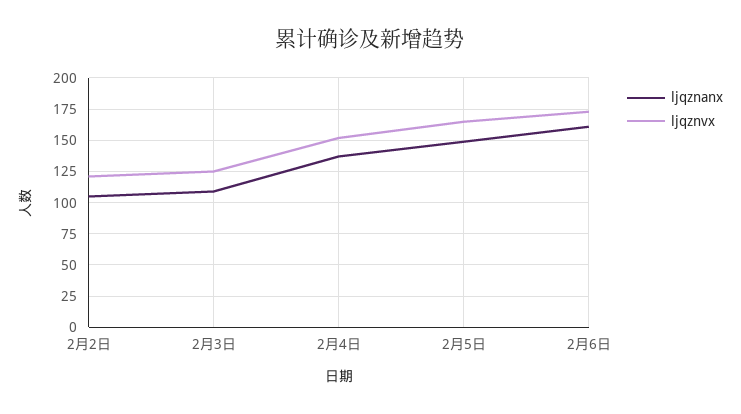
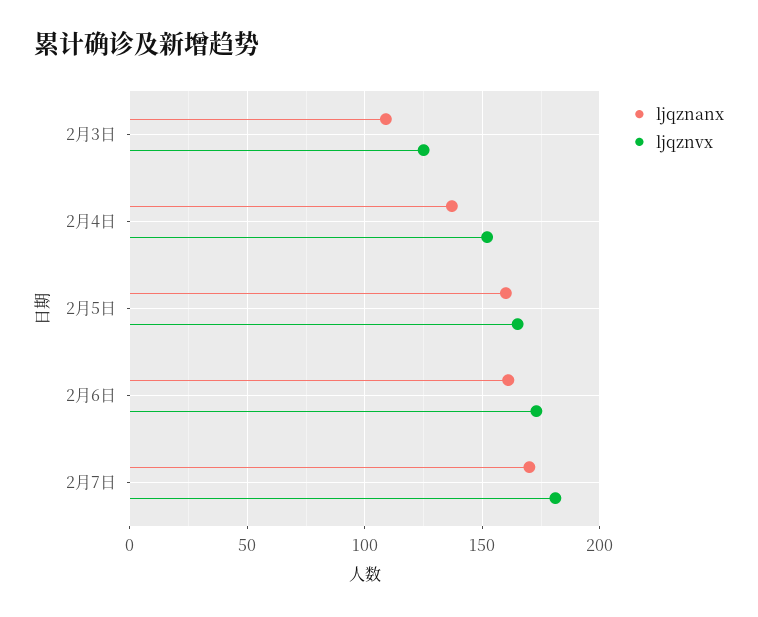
ljqznanx, 2月2日: 105 -> none
ljqznvx, 2月2日: 120 -> none
ljqznanx, 2月5日: 150 -> 160
ljqznanx, 2月7日: none -> 170
ljqznvx, 2月7日: none -> 180

